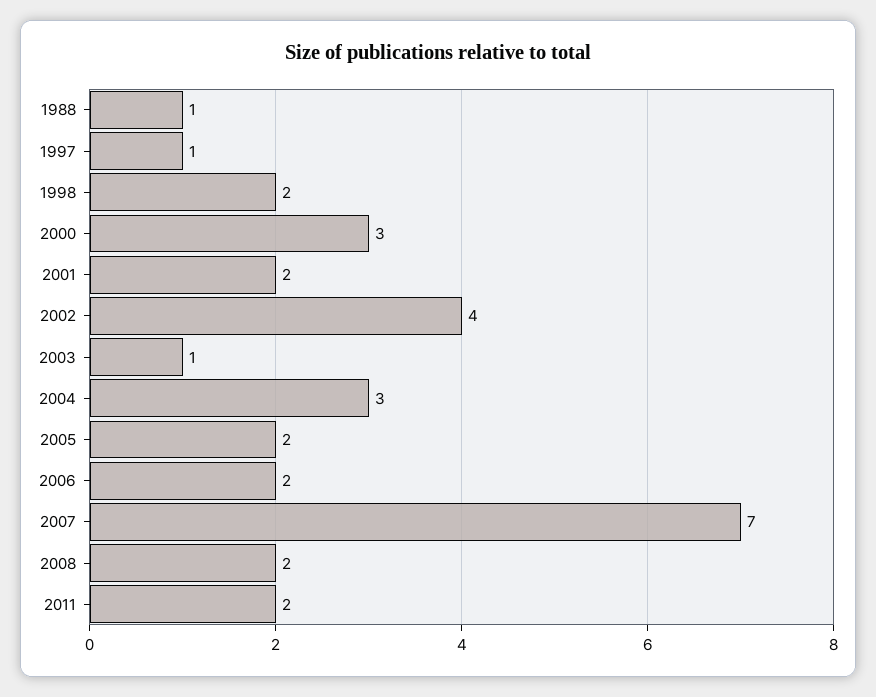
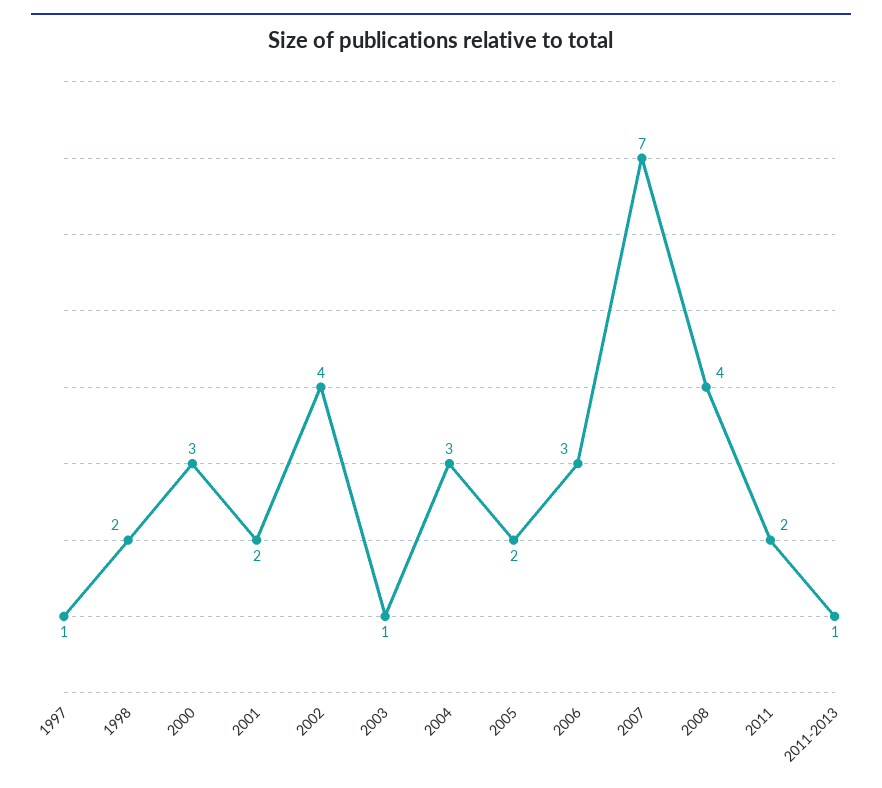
1988: 1 -> none
2006: 2 -> 3
2008: 2 -> 4
2011-2013: none -> 1

